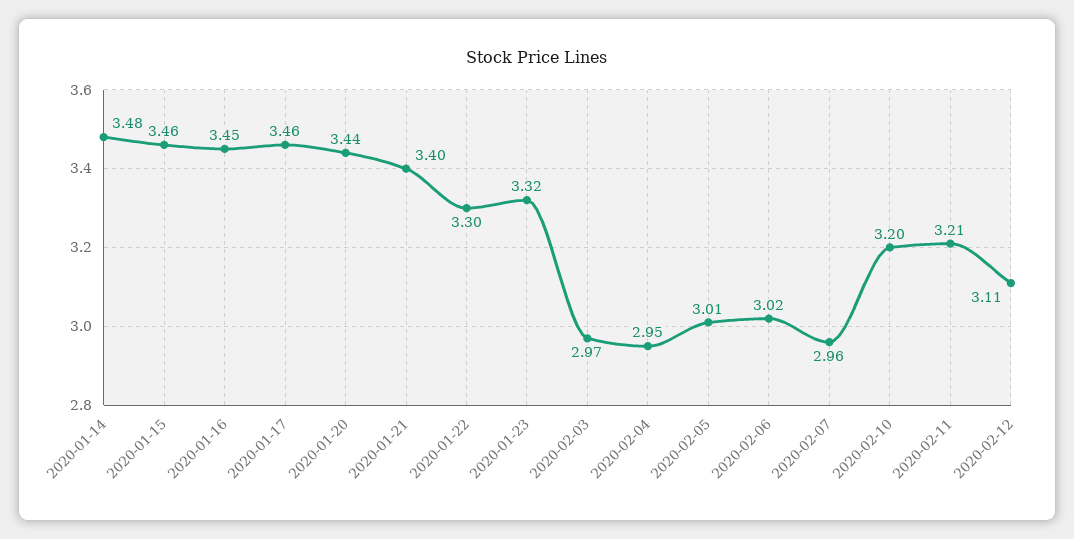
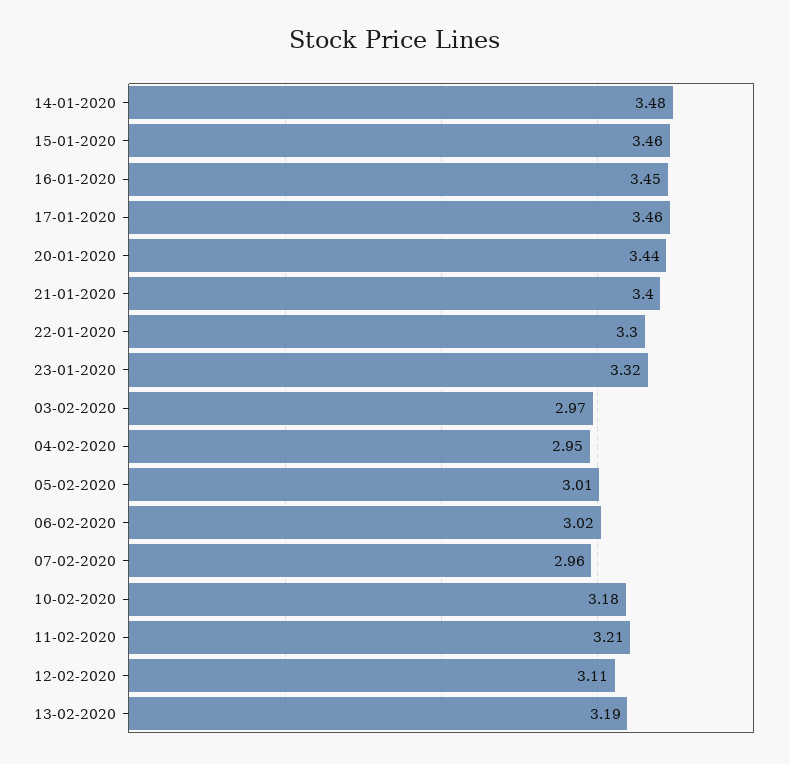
2020-02-10: 3.2 -> 3.18
13-02-2020: none -> 3.19

